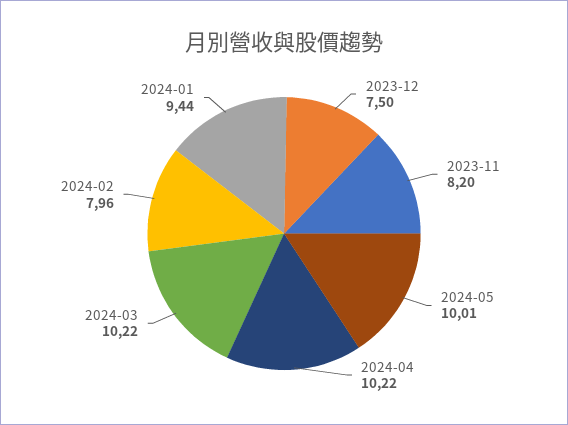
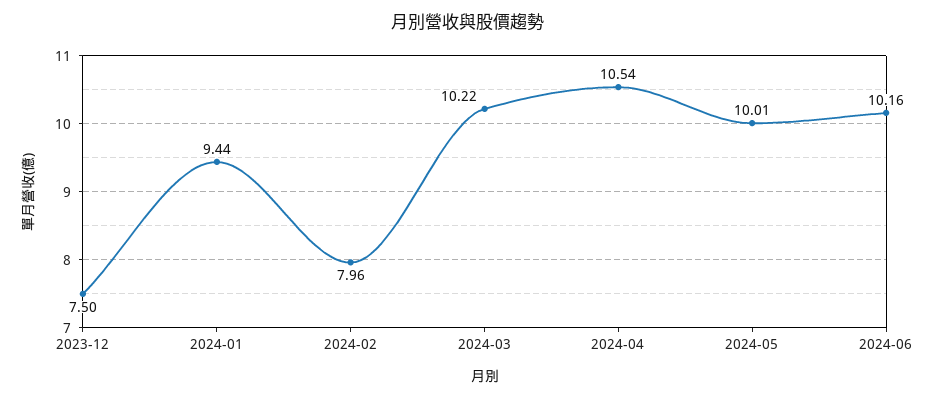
2023-11: 8.2 -> none
2024-04: 10.22 -> 10.54
2024-06: none -> 10.16

